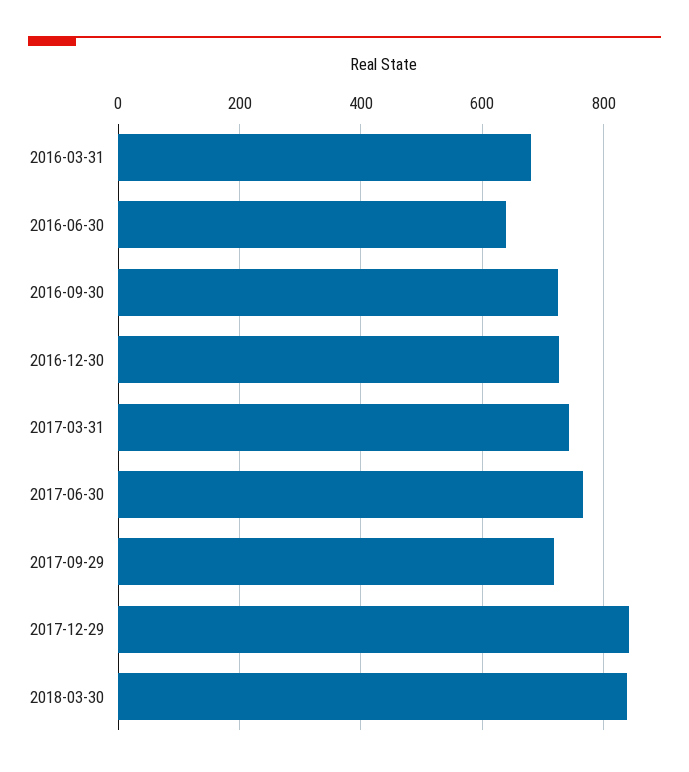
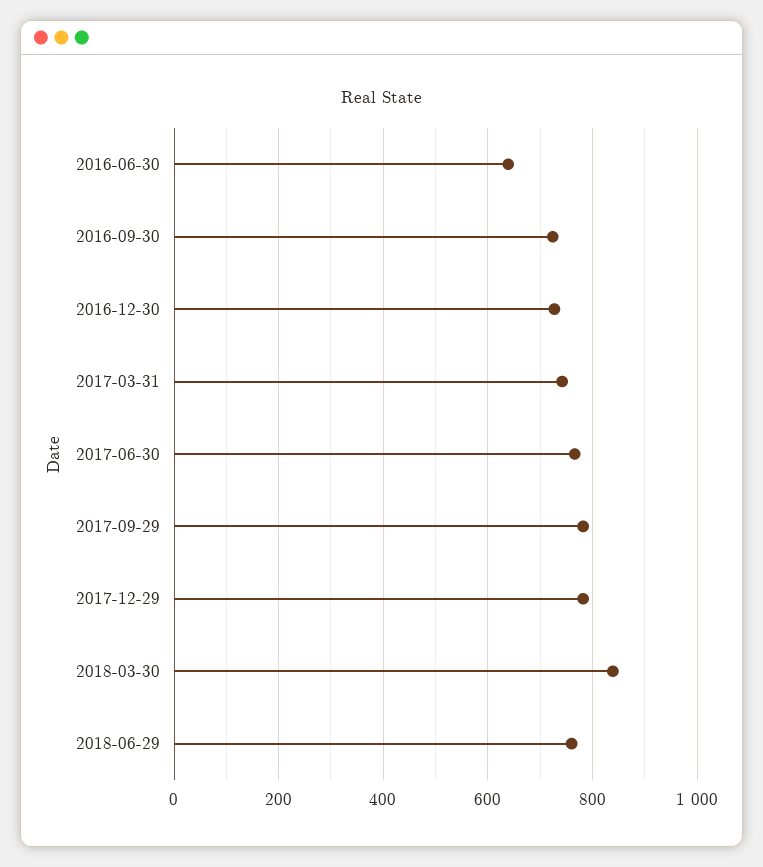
2016-03-31: 680 -> none
2017-09-29: 720 -> 780
2017-12-29: 840 -> 780
2018-06-29: none -> 760

